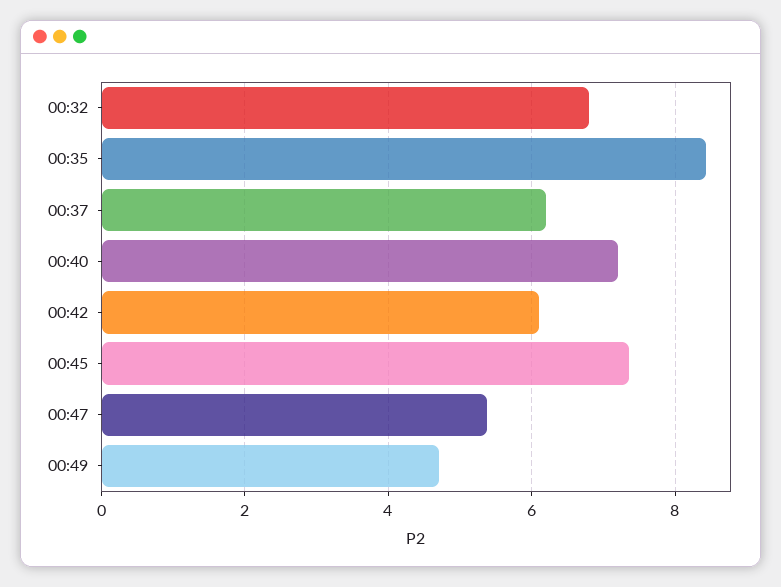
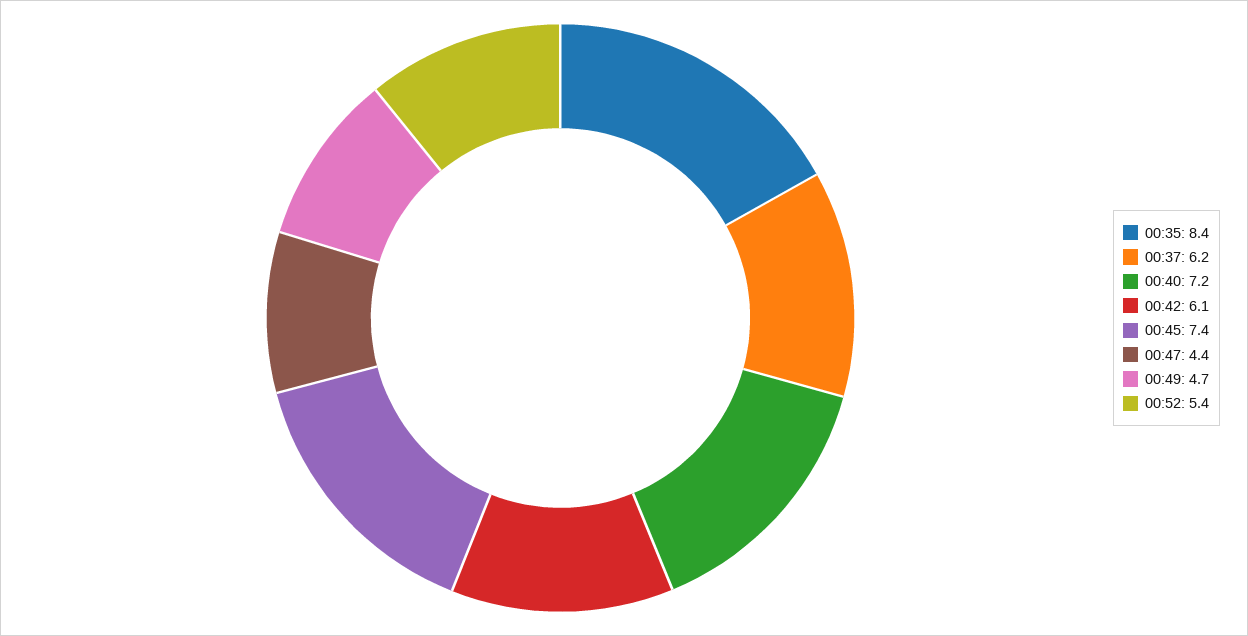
00:32: 6.8 -> none
00:47: 5.4 -> 4.4
00:52: none -> 5.4

